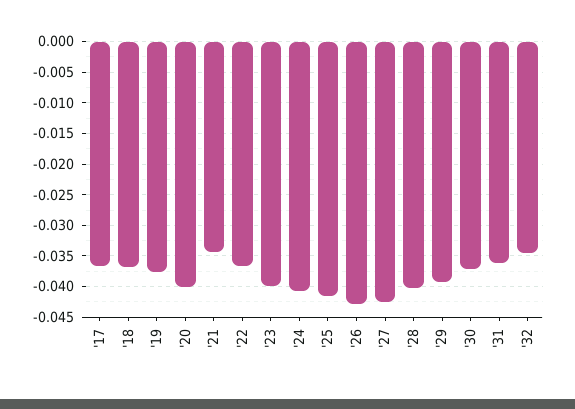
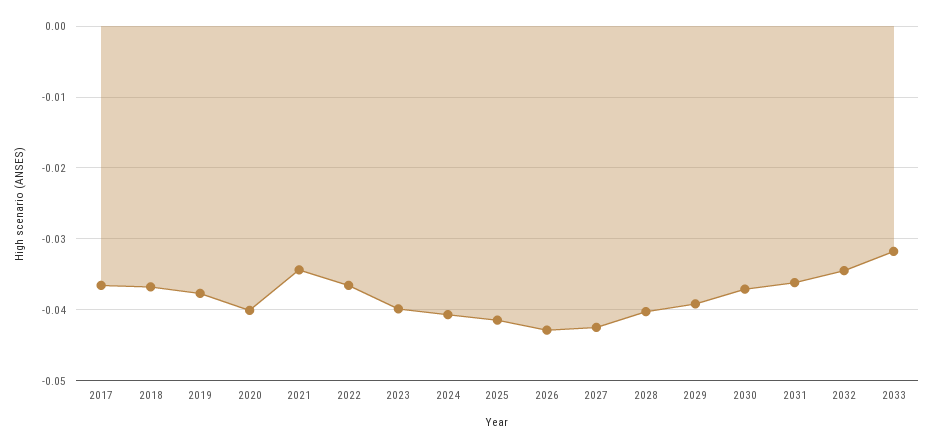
2033: none -> -0.032

